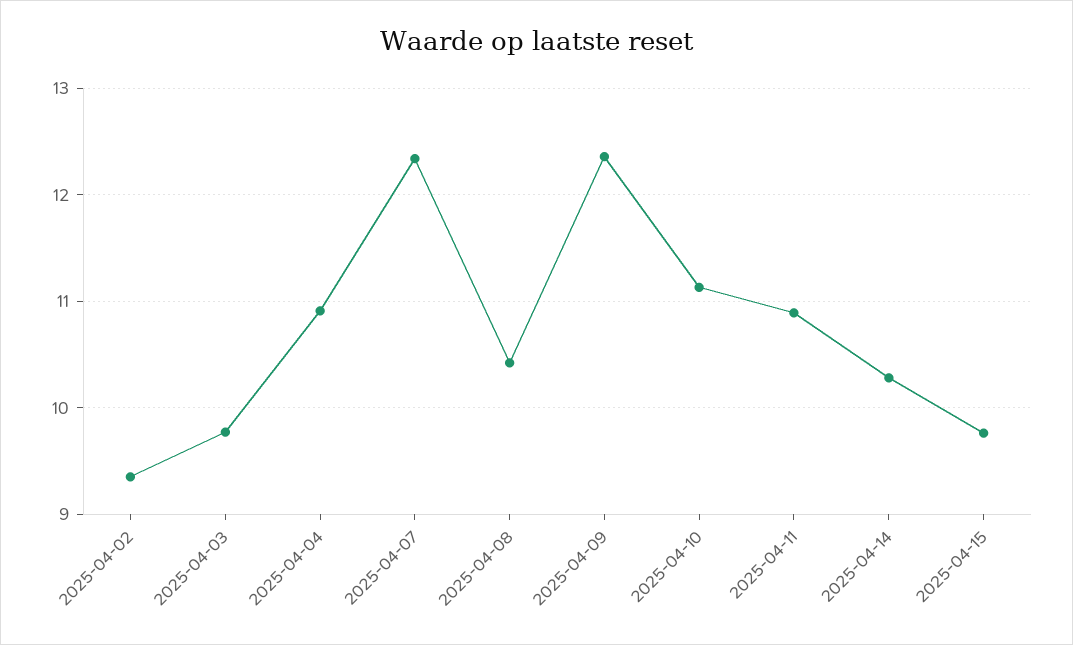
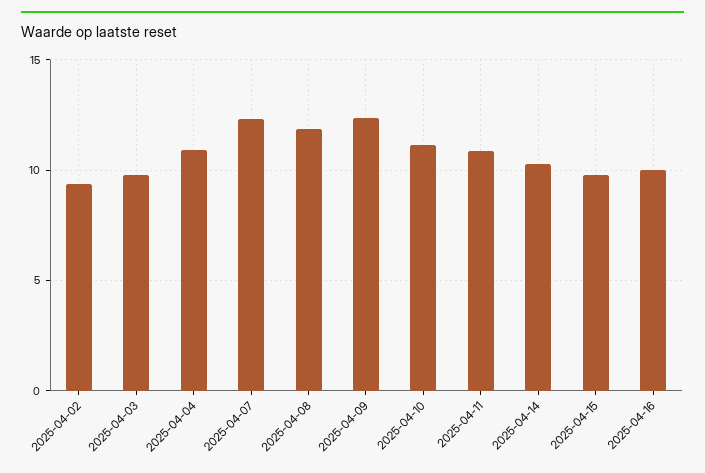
2025-04-08: 10.4 -> 12
2025-04-16: none -> 10

